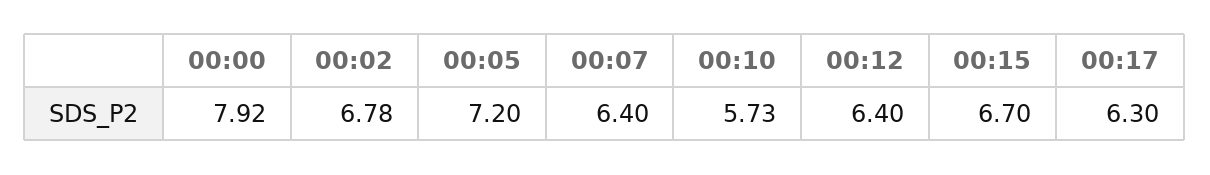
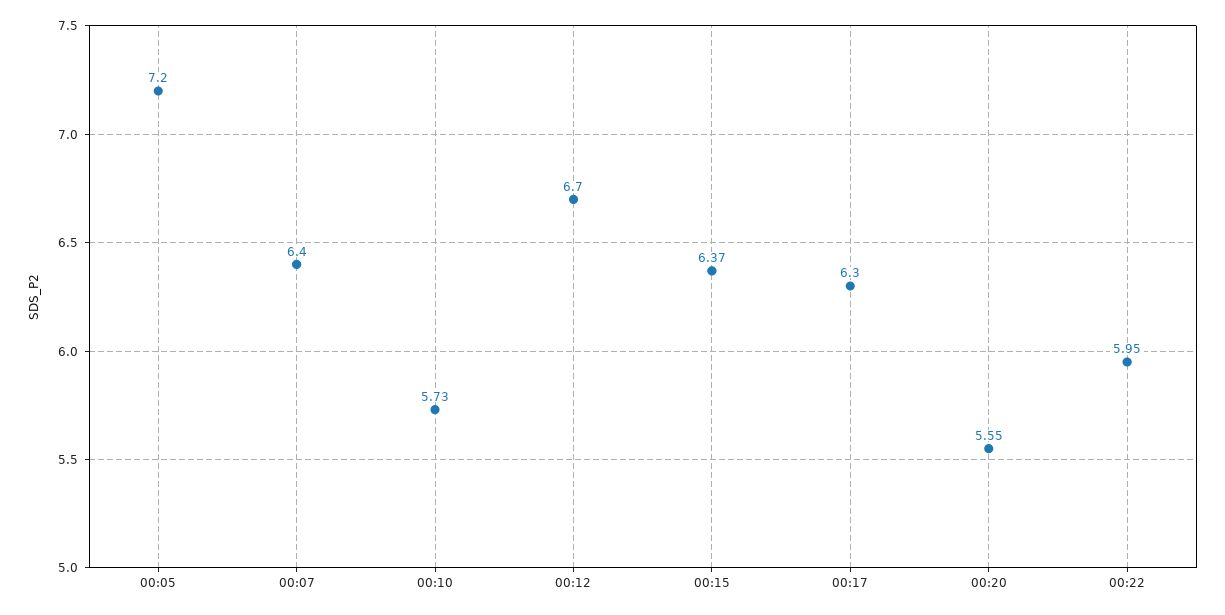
00:00: 7.92 -> none
00:02: 6.78 -> none
00:12: 6.4 -> 6.7
00:15: 6.7 -> 6.37
00:20: none -> 5.55
00:22: none -> 5.95

